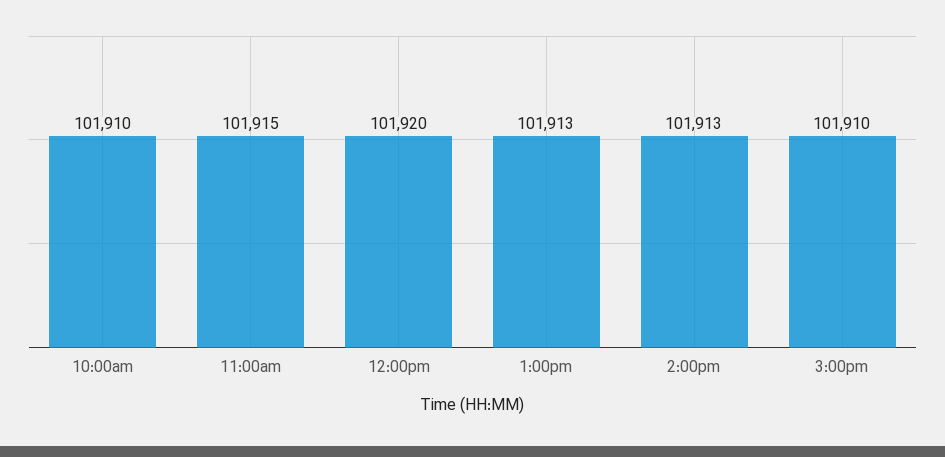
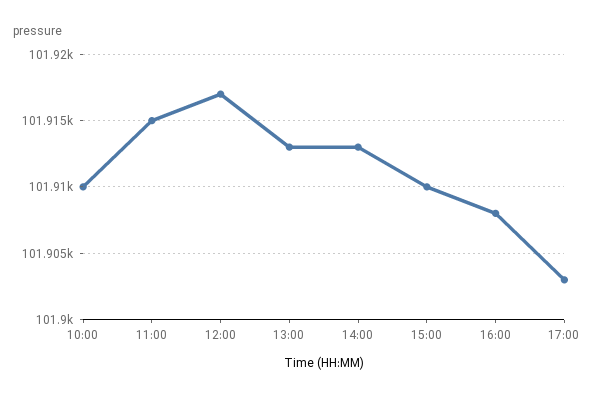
12:00pm: 101920 -> 101917
16:00: none -> 101908
17:00: none -> 101903

